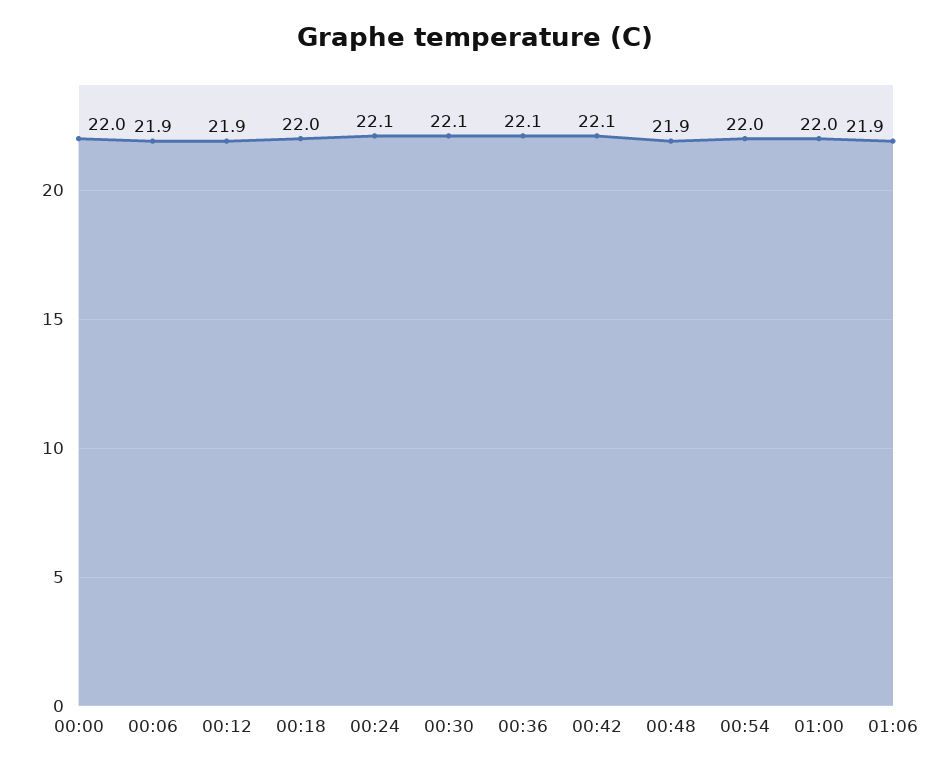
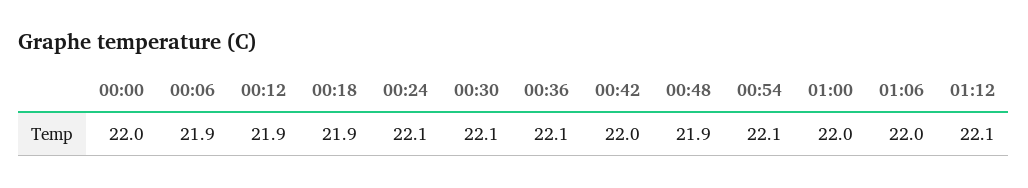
00:18: 22 -> 21.9
00:42: 22.1 -> 22
00:54: 22 -> 22.1
01:06: 21.9 -> 22
01:12: none -> 22.1

